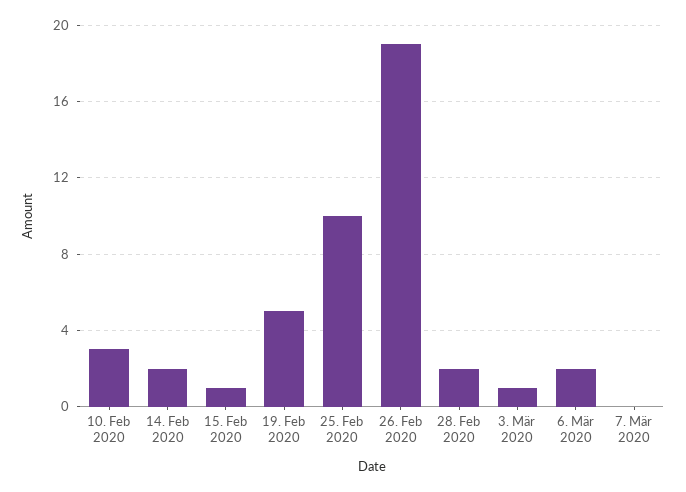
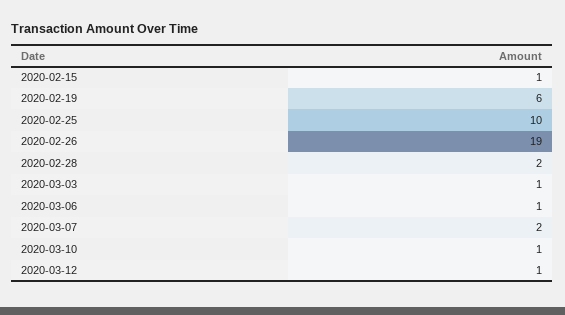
10. Feb 2020: 3 -> none
14. Feb 2020: 2 -> none
19. Feb 2020: 5 -> 6
6. Mär 2020: 2 -> 1
7. Mär 2020: 0 -> 2
2020-03-10: none -> 1
2020-03-12: none -> 1

